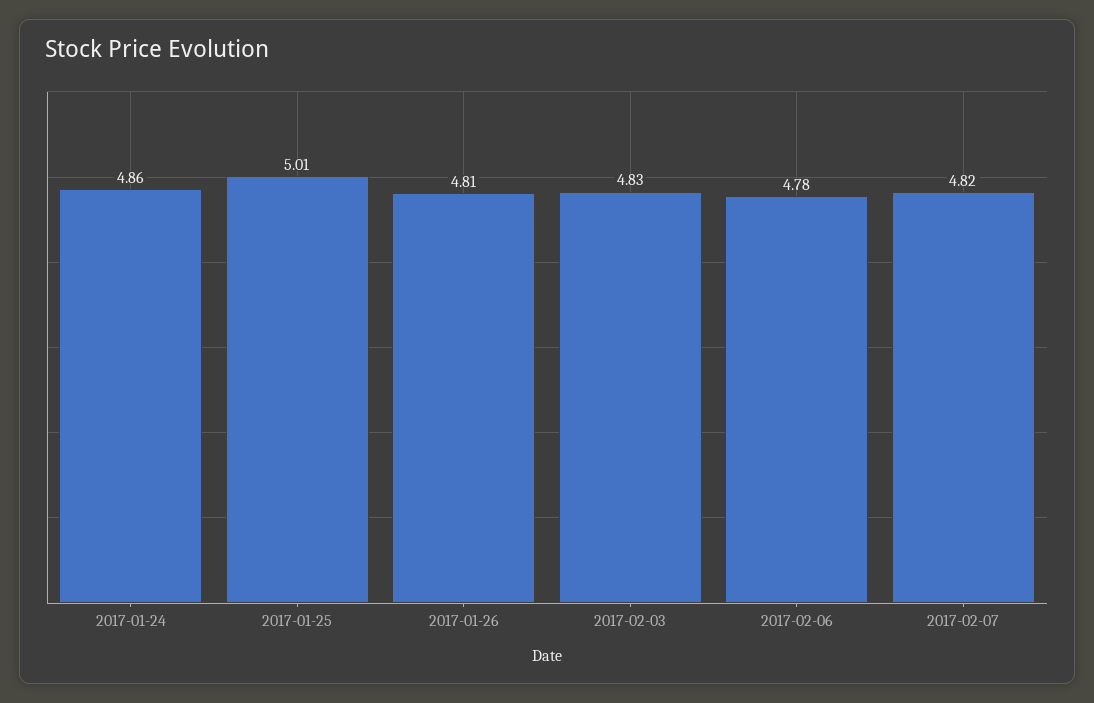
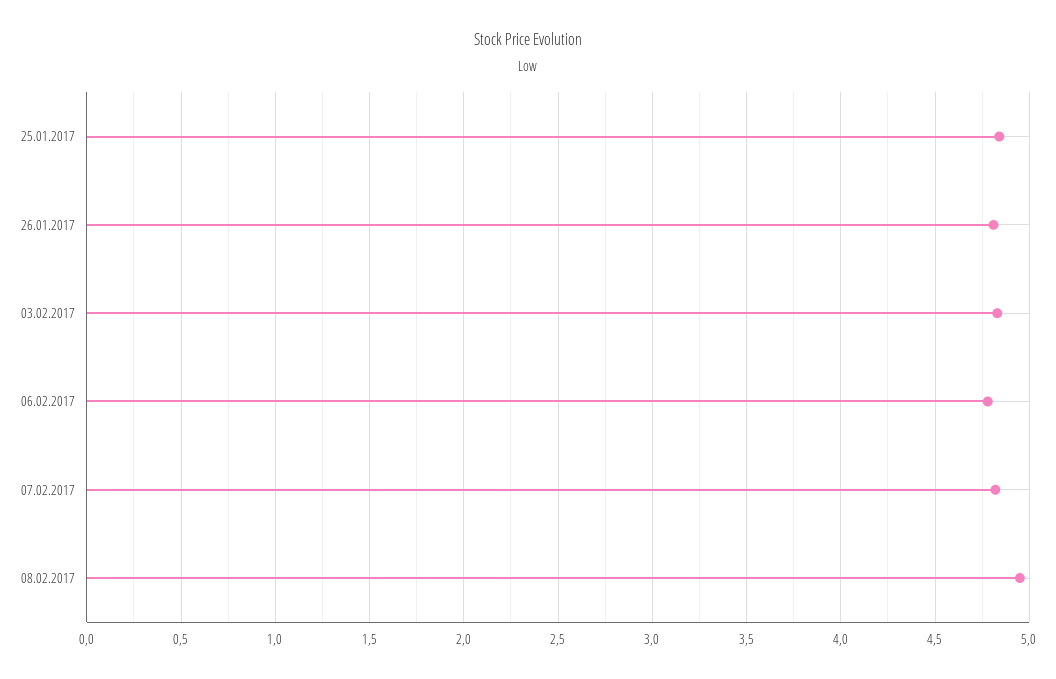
2017-01-24: 4.86 -> none
2017-01-25: 5.01 -> 4.85
08.02.2017: none -> 4.95

